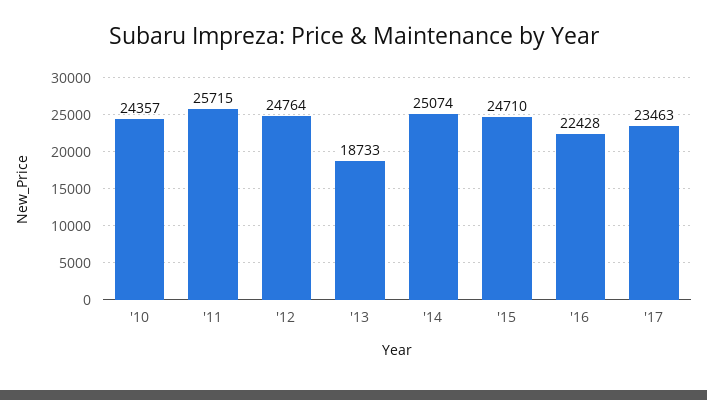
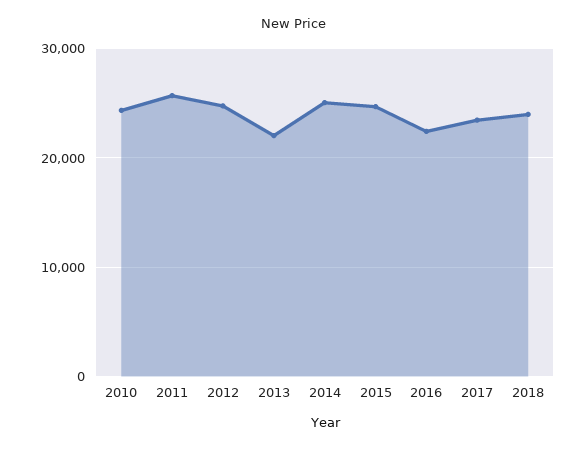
'13: 18733 -> 22000
2018: none -> 24000

